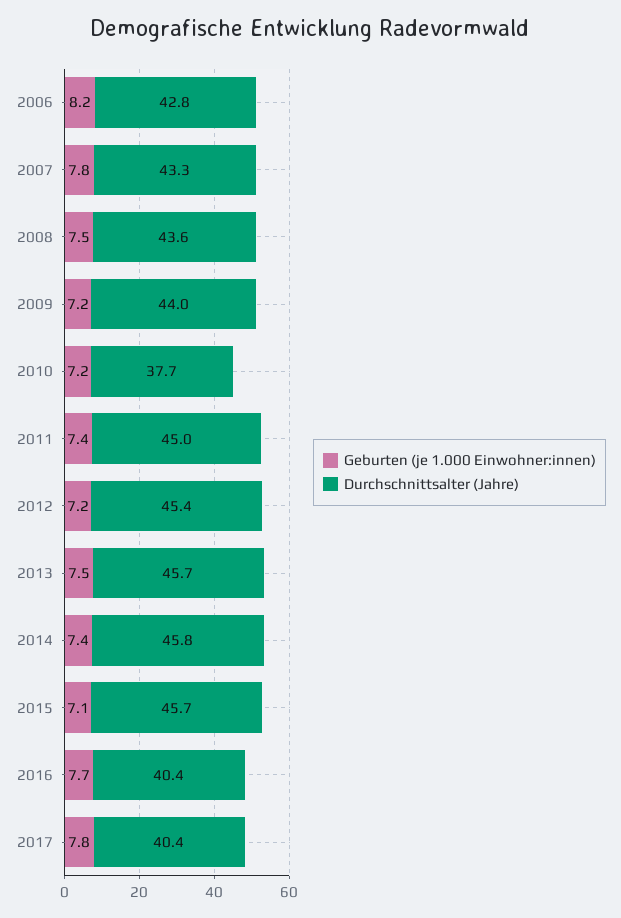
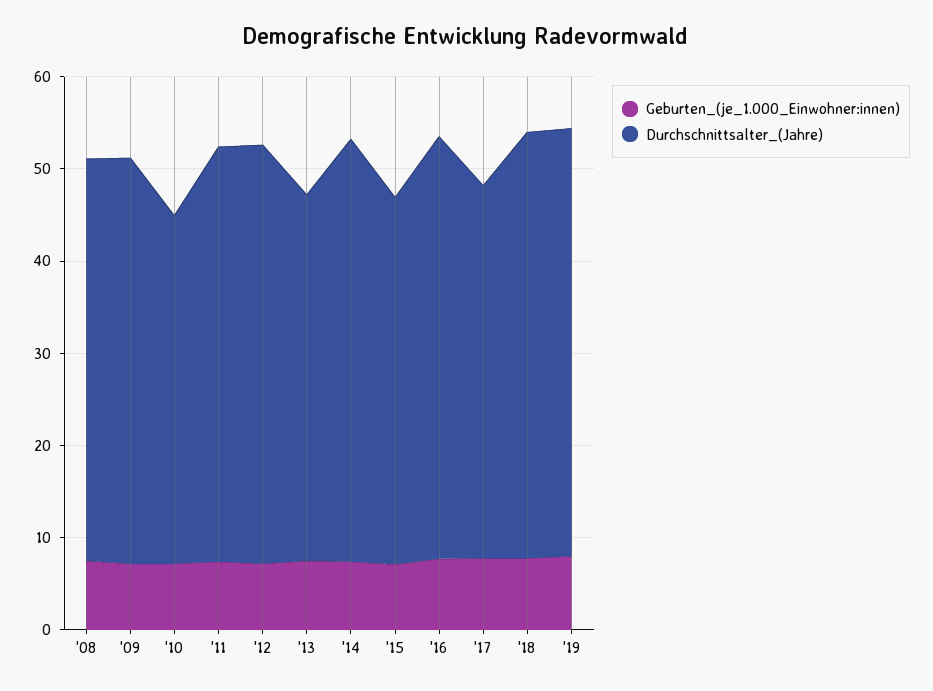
Geburten (je 1.000 Einwohner:innen), 2006: 8.2 -> none
Durchschnittsalter (Jahre), 2006: 42.8 -> none
Geburten (je 1.000 Einwohner:innen), 2007: 7.8 -> none
Durchschnittsalter (Jahre), 2007: 43.3 -> none
Durchschnittsalter (Jahre), 2013: 45.7 -> 40
Durchschnittsalter (Jahre), 2015: 45.7 -> 40
Durchschnittsalter (Jahre), 2016: 40.4 -> 46
Geburten (je 1.000 Einwohner:innen), '18: none -> 8
Durchschnittsalter (Jahre), '18: none -> 46
Geburten (je 1.000 Einwohner:innen), '19: none -> 8
Durchschnittsalter (Jahre), '19: none -> 46

